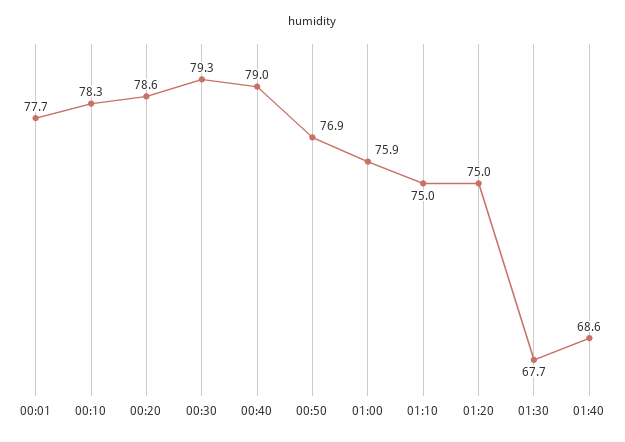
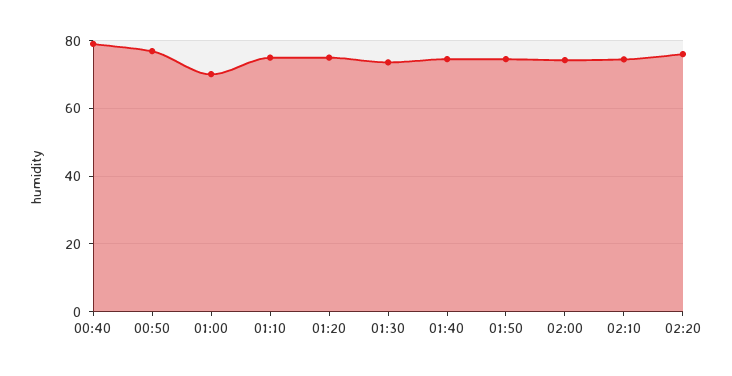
00:01: 77.7 -> none
00:10: 78.3 -> none
00:20: 78.6 -> none
00:30: 79.3 -> none
01:00: 75.9 -> 70
01:30: 67.7 -> 74
01:40: 68.6 -> 74
01:50: none -> 74
02:00: none -> 74
02:10: none -> 74
02:20: none -> 76

